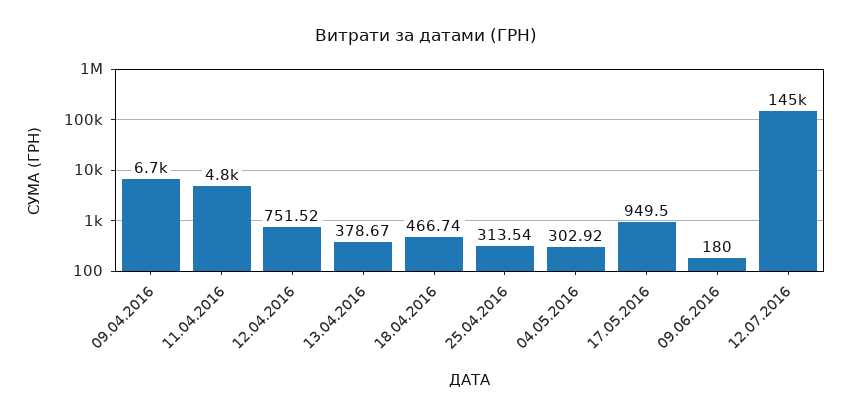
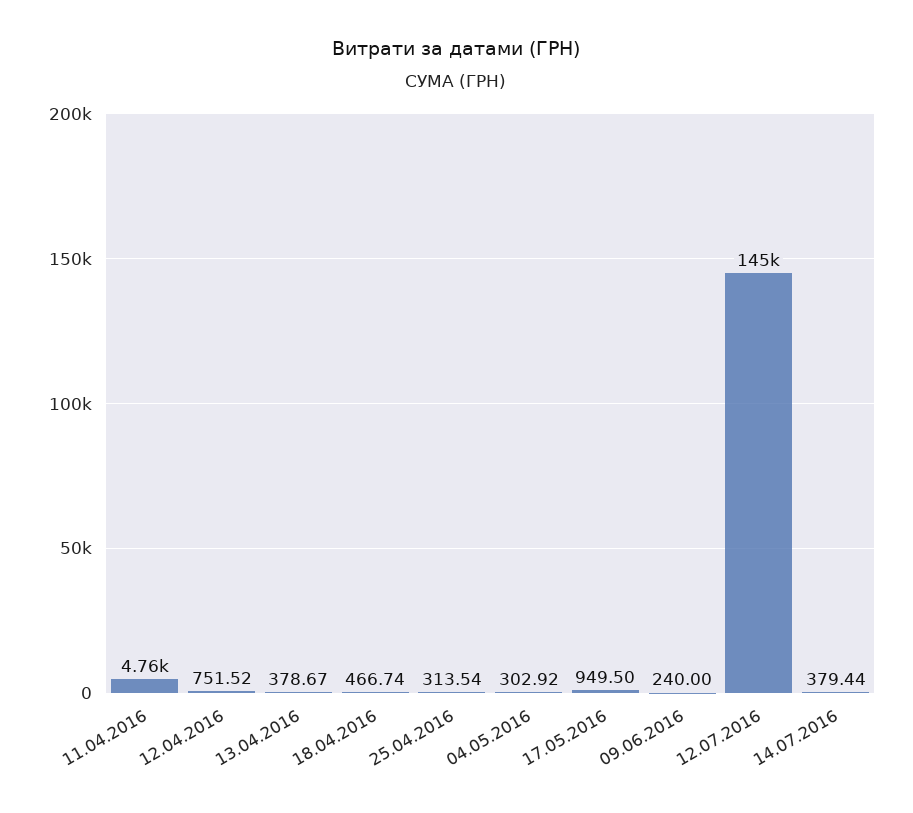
09.04.2016: 6700 -> none
09.06.2016: 180 -> 240
14.07.2016: none -> 379.44

